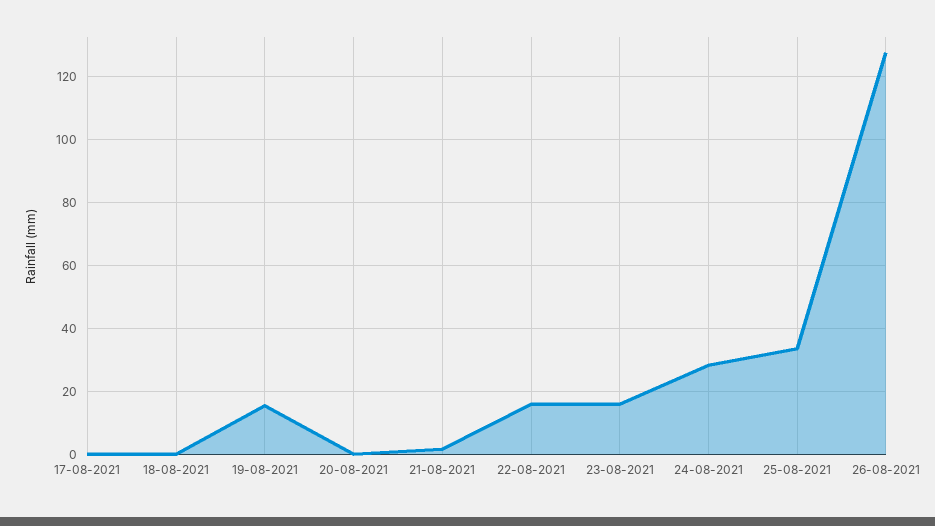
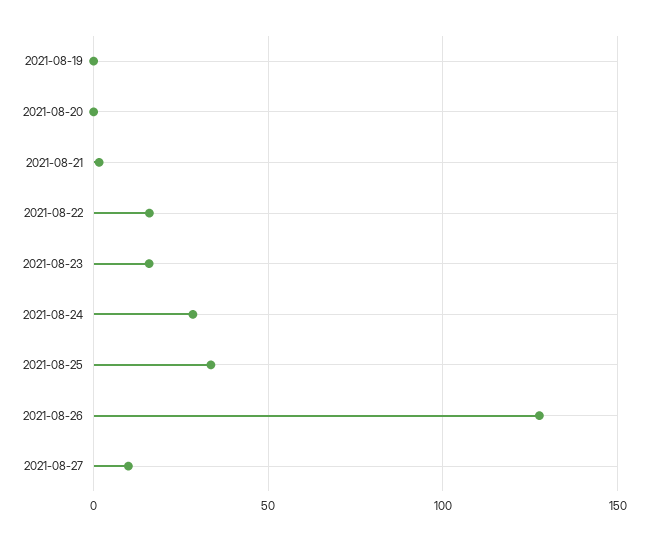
17-08-2021: 0 -> none
18-08-2021: 0 -> none
19-08-2021: 16 -> 0
2021-08-27: none -> 10

